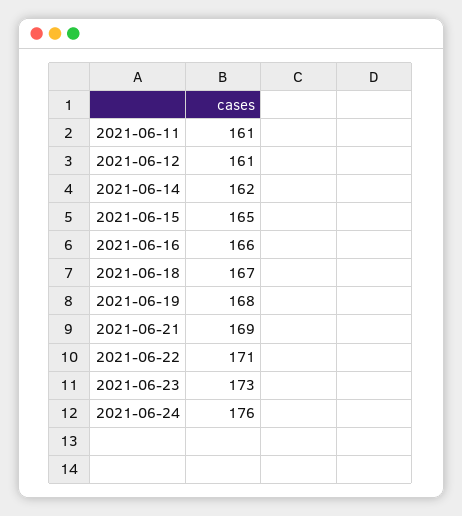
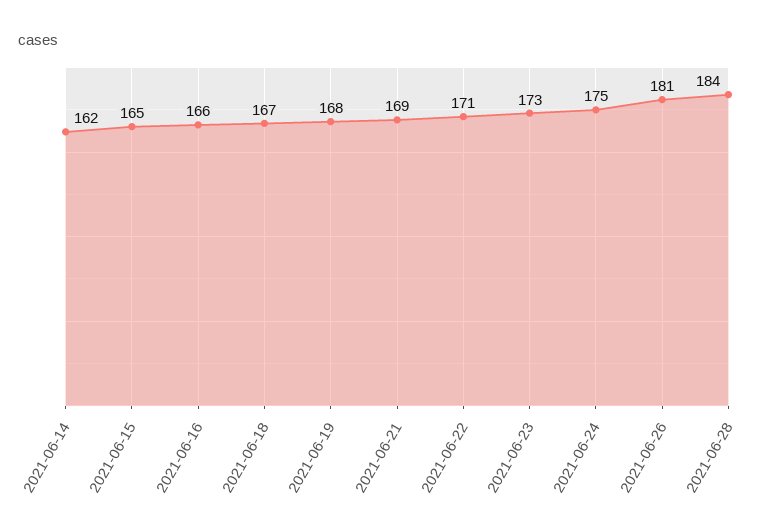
2021-06-11: 161 -> none
2021-06-12: 161 -> none
2021-06-24: 176 -> 175
2021-06-26: none -> 181
2021-06-28: none -> 184

